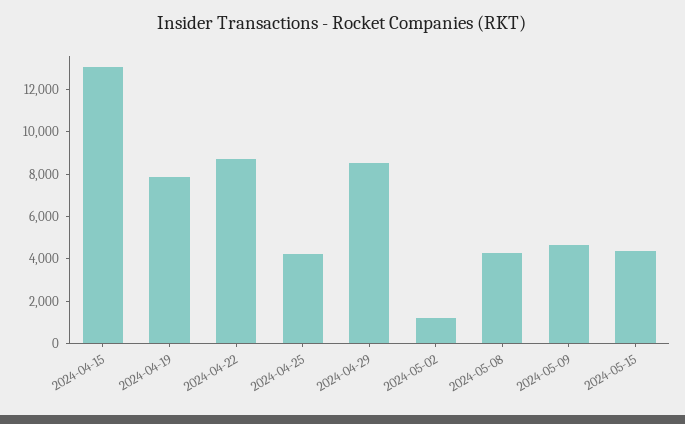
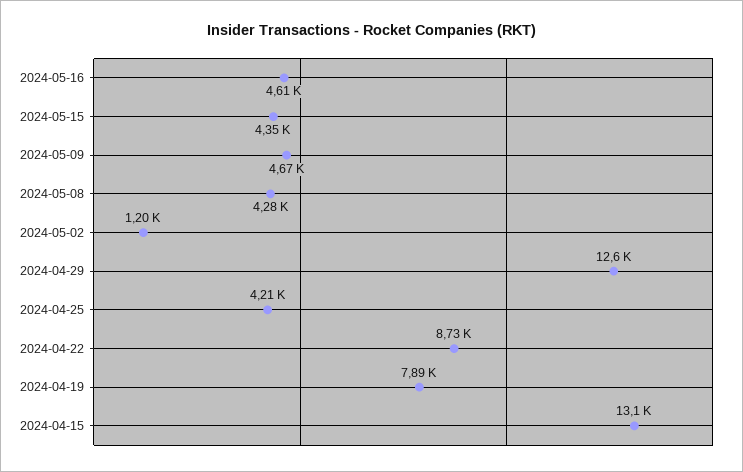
2024-04-29: 8500 -> 12600
2024-05-16: none -> 4610

